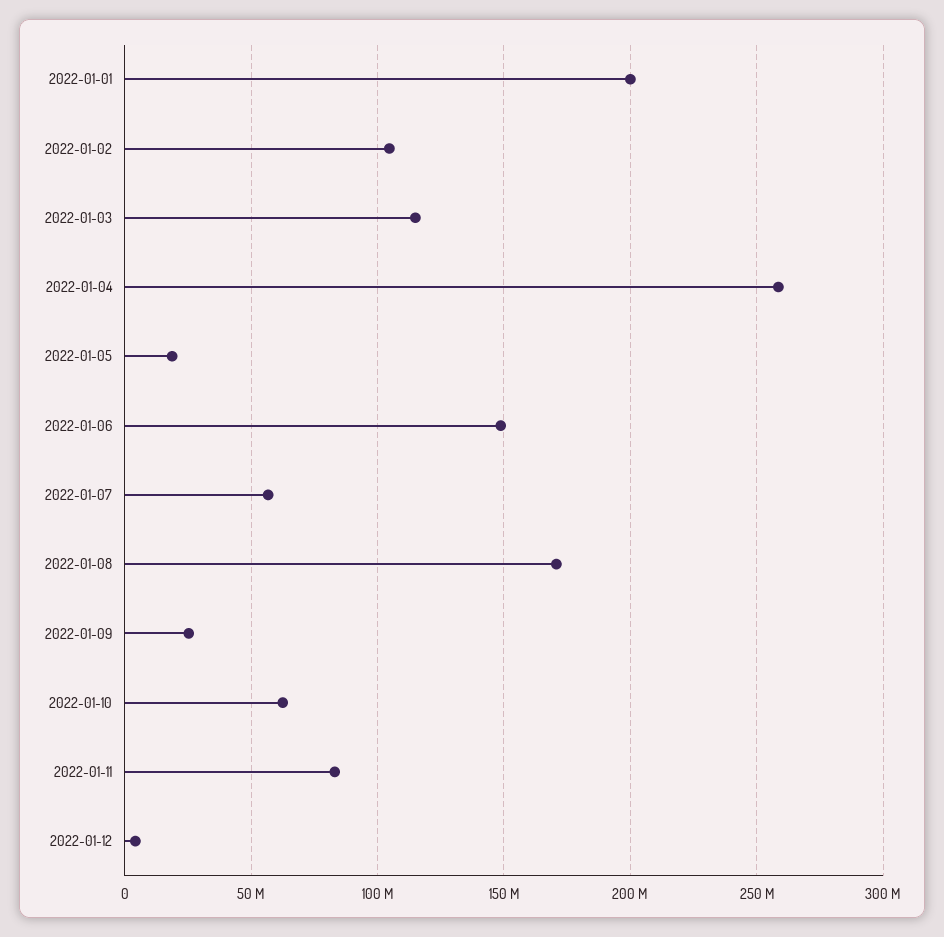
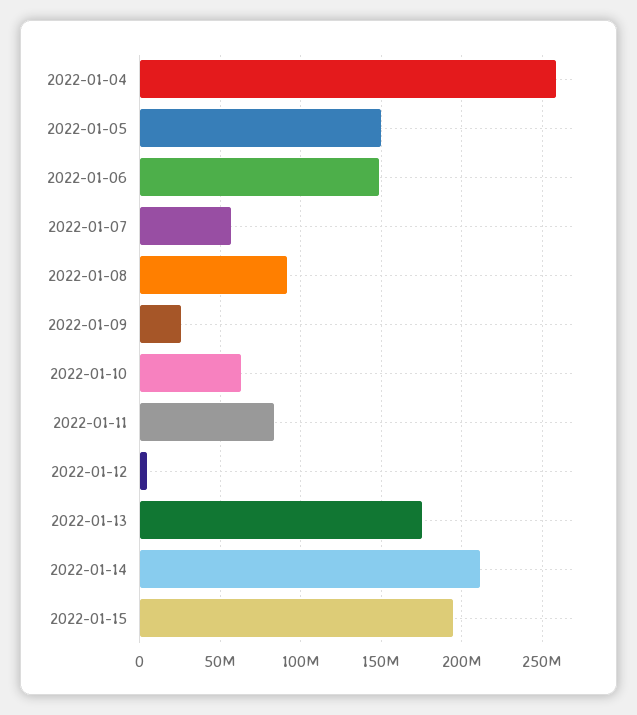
2022-01-01: 200000000 -> none
2022-01-02: 105000000 -> none
2022-01-03: 115000000 -> none
2022-01-05: 20000000 -> 150000000
2022-01-08: 170000000 -> 90000000
2022-01-13: none -> 175000000
2022-01-14: none -> 210000000
2022-01-15: none -> 195000000

